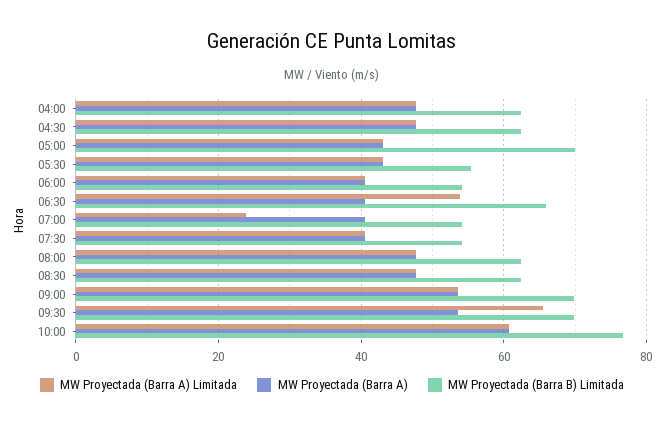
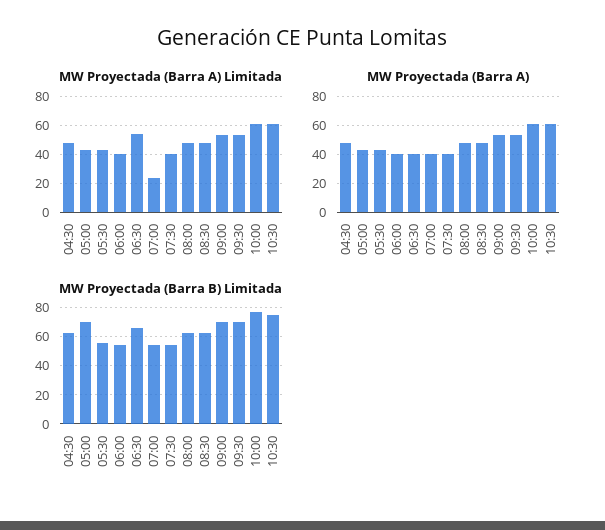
MW Proyectada (Barra A) Limitada, 04:00: 48 -> none
MW Proyectada (Barra A), 04:00: 48 -> none
MW Proyectada (Barra B) Limitada, 04:00: 62 -> none
MW Proyectada (Barra A) Limitada, 09:30: 66 -> 55
MW Proyectada (Barra A) Limitada, 10:30: none -> 60
MW Proyectada (Barra A), 10:30: none -> 60
MW Proyectada (Barra B) Limitada, 10:30: none -> 75

